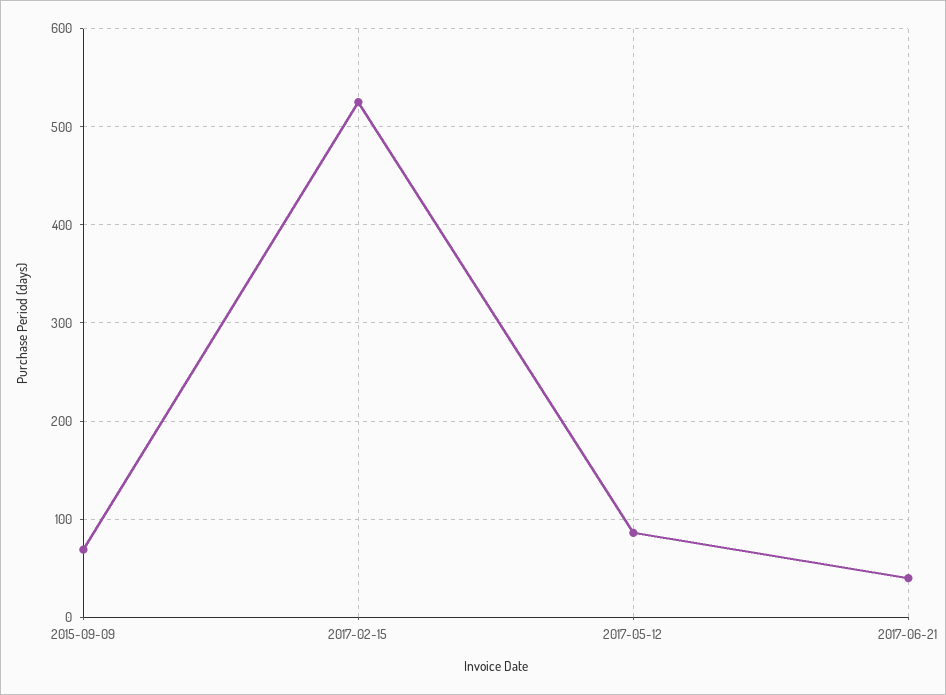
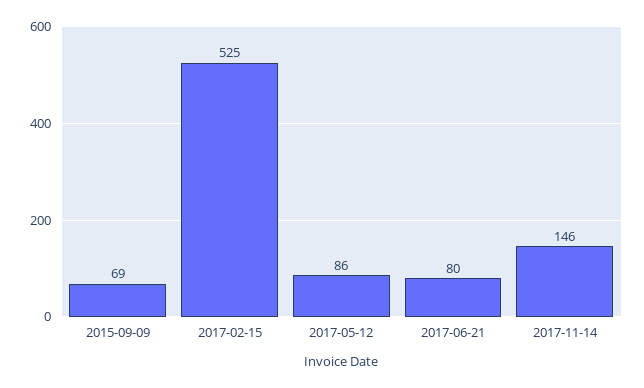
2017-06-21: 40 -> 80
2017-11-14: none -> 146

